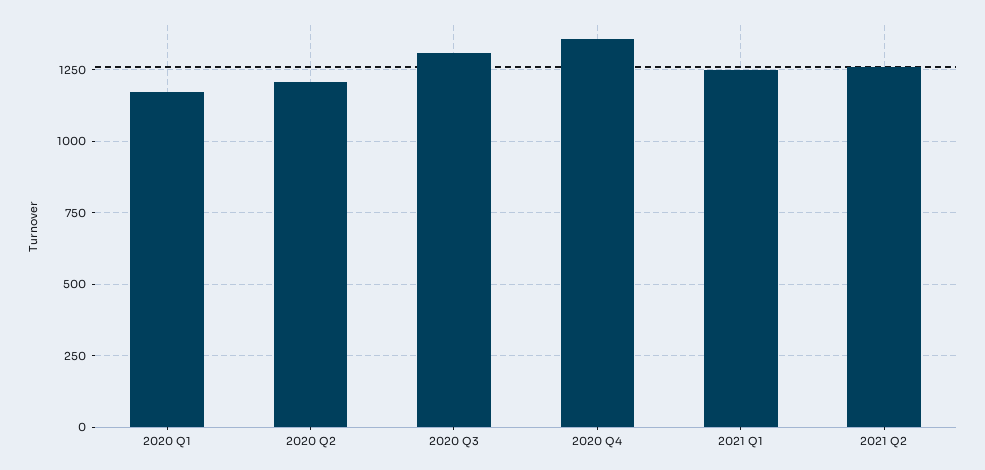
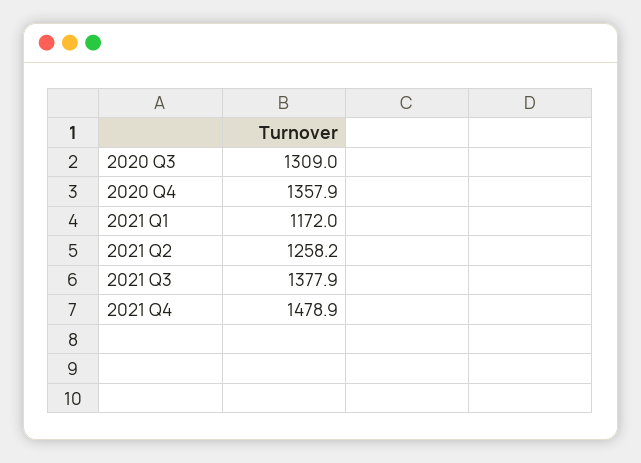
2020 Q1: 1175 -> none
2020 Q2: 1200 -> none
2021 Q1: 1250 -> 1172
2021 Q3: none -> 1377.9
2021 Q4: none -> 1478.9

